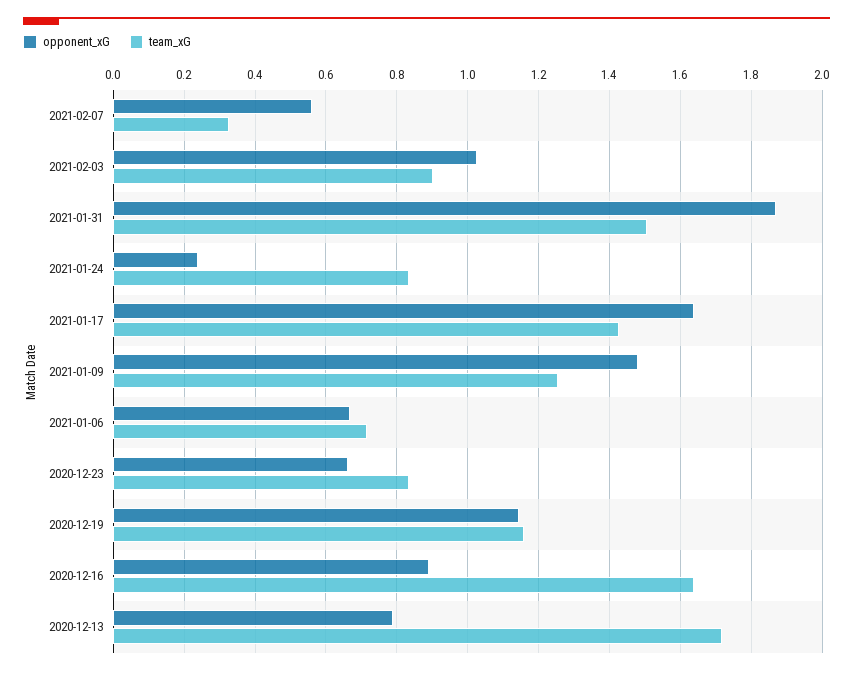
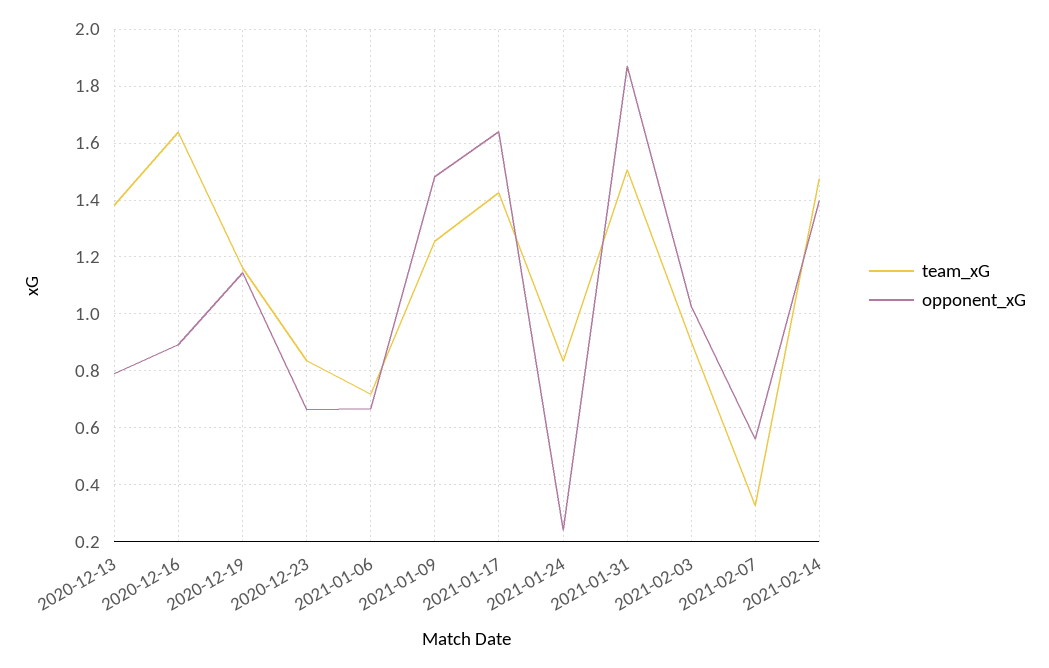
team_xG, 2020-12-13: 1.72 -> 1.375
team_xG, 2021-02-14: none -> 1.475
opponent_xG, 2021-02-14: none -> 1.4

